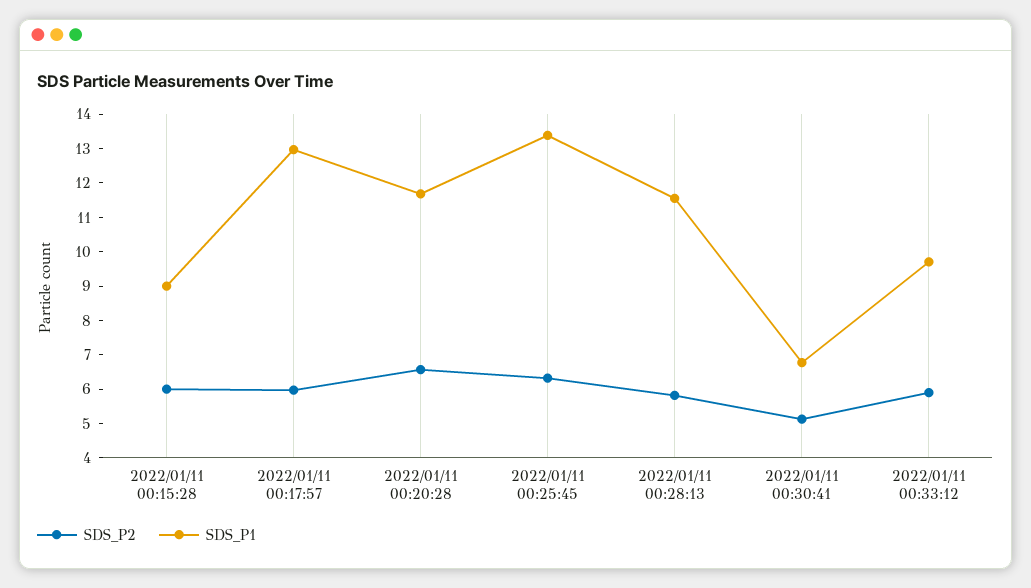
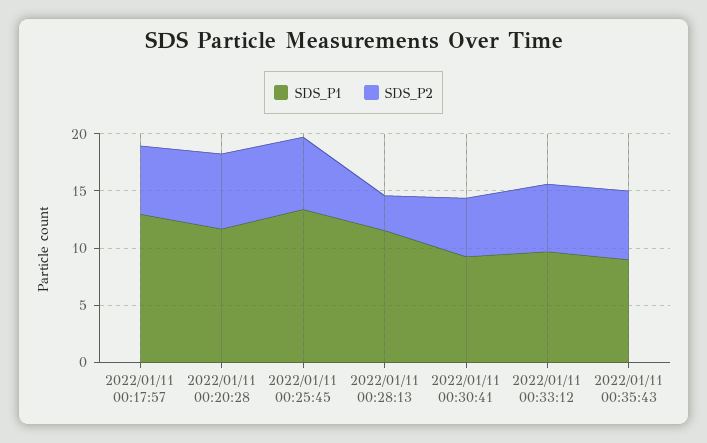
SDS_P2, 2022/01/11 00:15:28: 6 -> none
SDS_P1, 2022/01/11 00:15:28: 9 -> none
SDS_P2, 2022/01/11 00:28:13: 5.75 -> 3
SDS_P1, 2022/01/11 00:30:41: 6.75 -> 9
SDS_P1, 2022/01/11 00:35:43: none -> 9
SDS_P2, 2022/01/11 00:35:43: none -> 6

